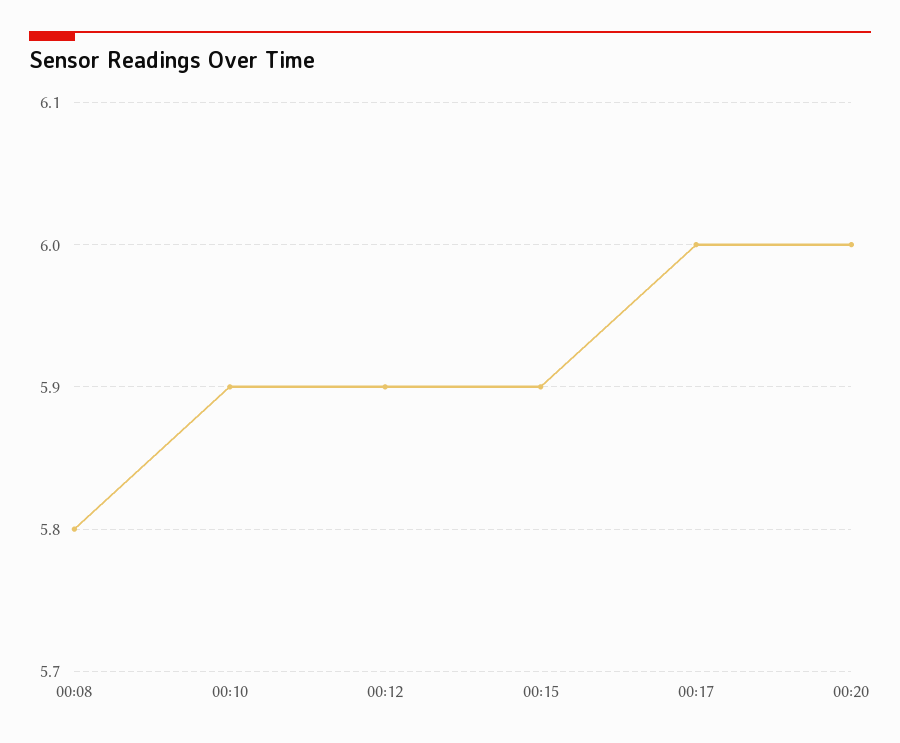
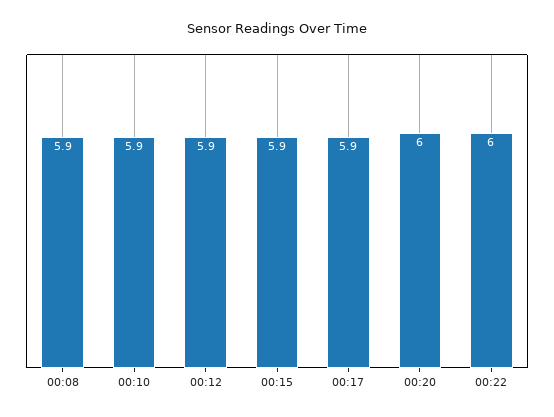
00:08: 5.8 -> 5.9
00:17: 6 -> 5.9
00:22: none -> 6

